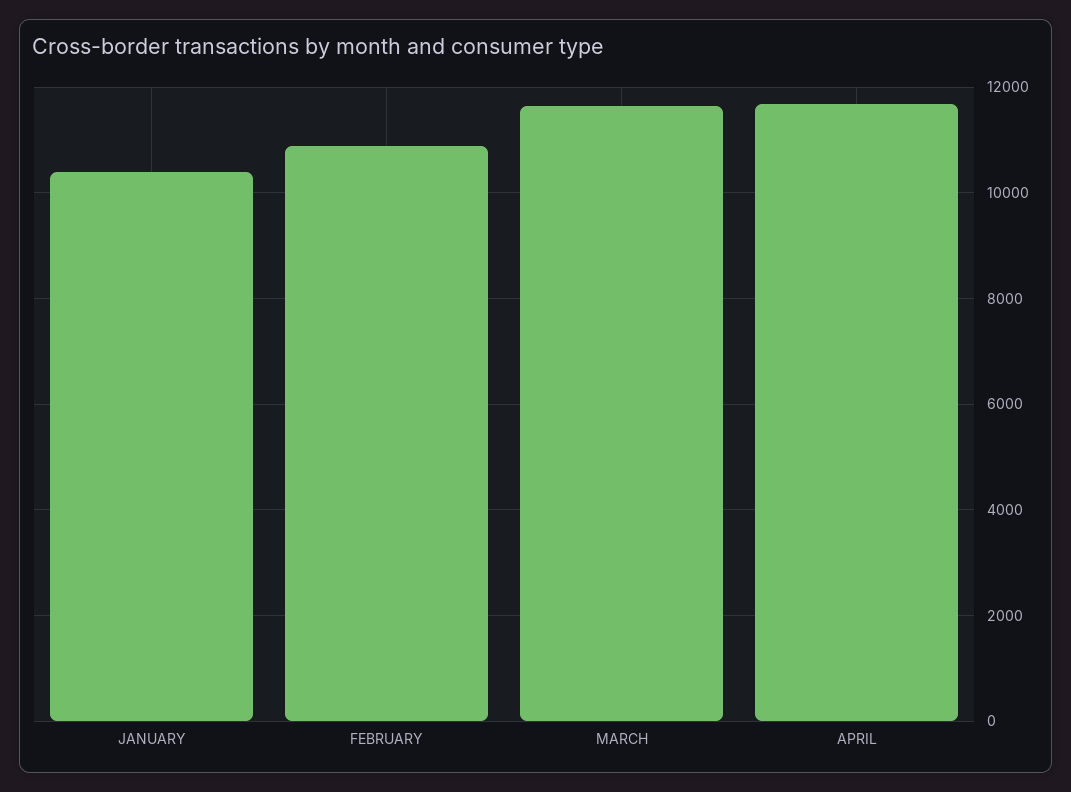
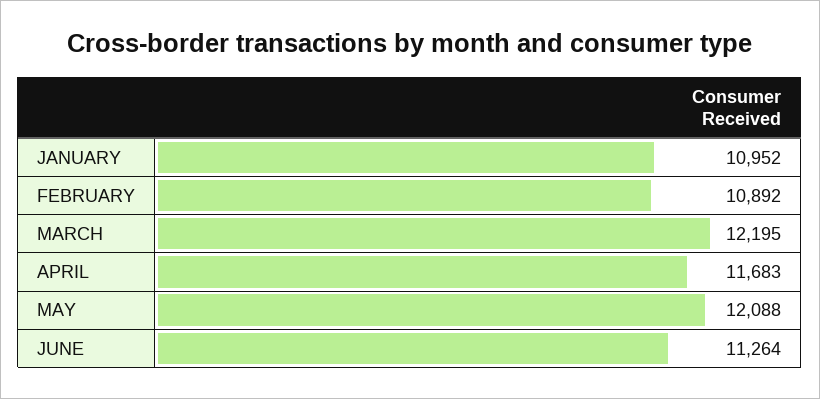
JANUARY: 10400 -> 10952
MARCH: 11600 -> 12195
MAY: none -> 12088
JUNE: none -> 11264

